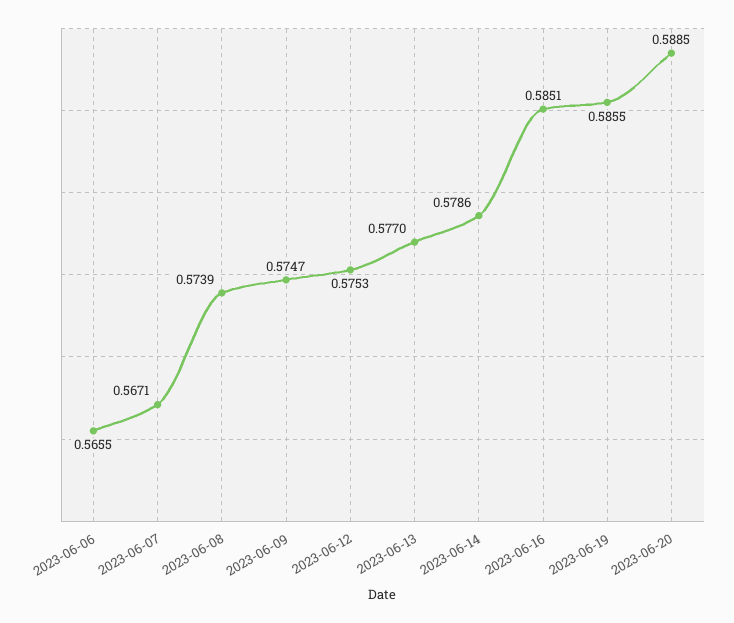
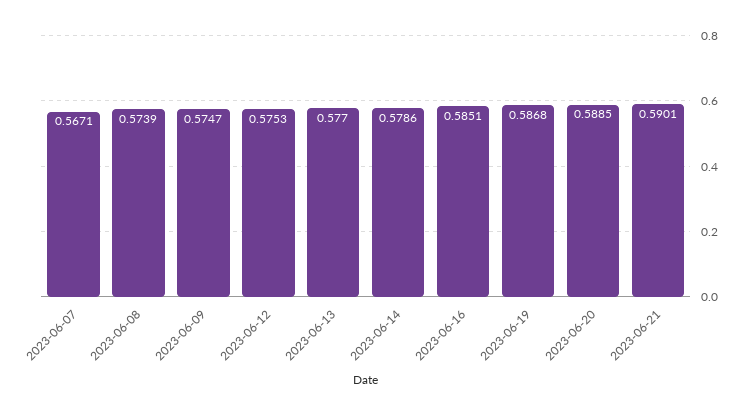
2023-06-06: 0.5655 -> none
2023-06-19: 0.5855 -> 0.5868
2023-06-21: none -> 0.5901

